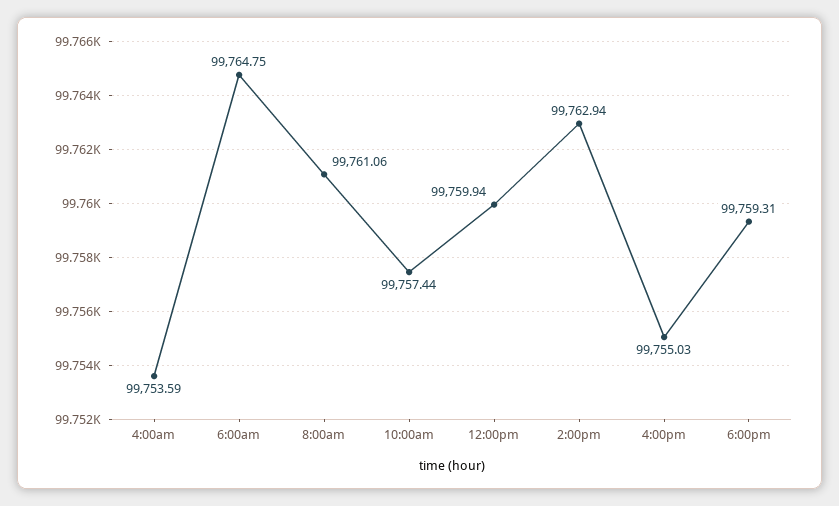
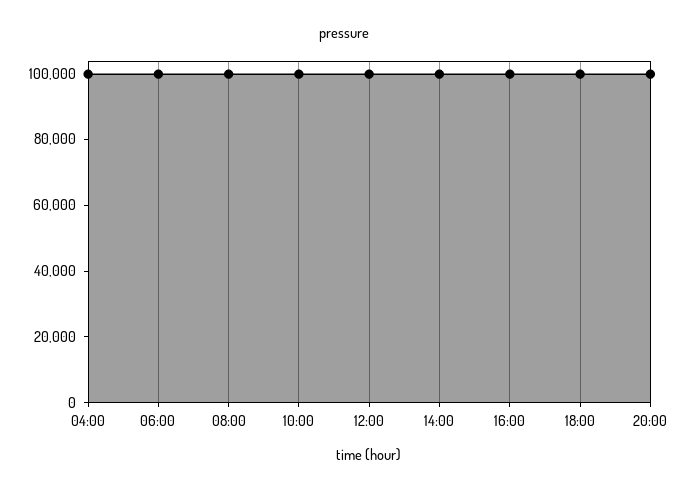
20:00: none -> 100000

